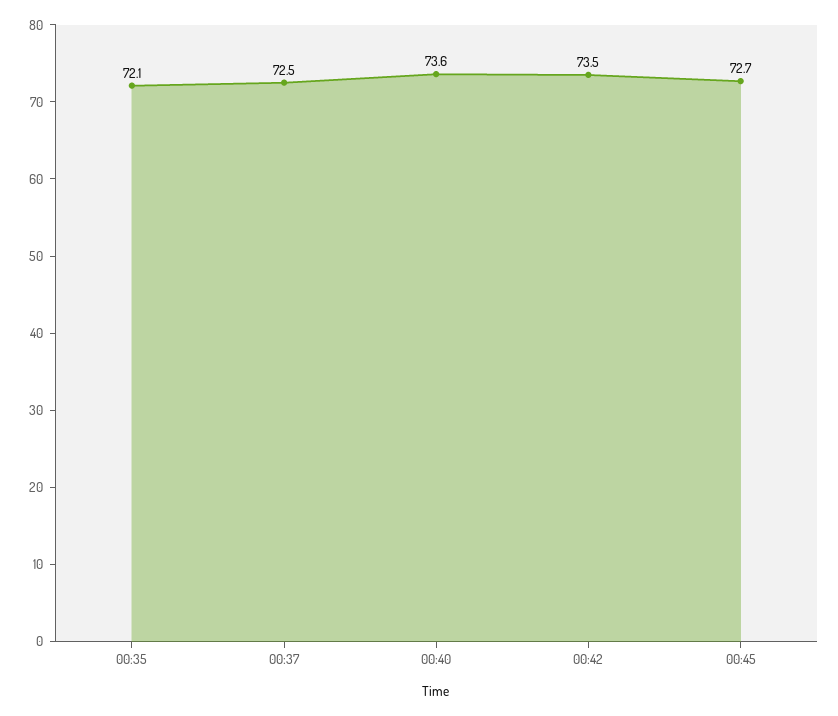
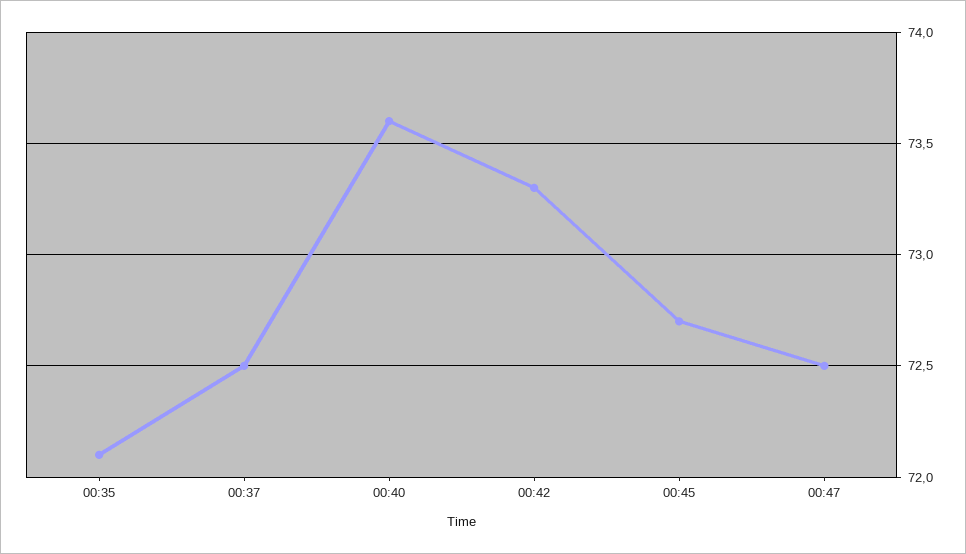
00:42: 73.5 -> 73.3
00:47: none -> 72.5

